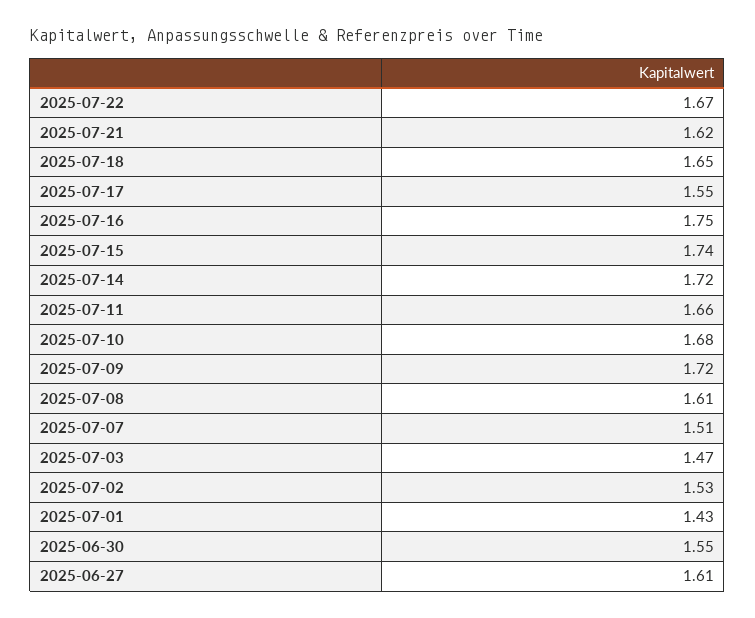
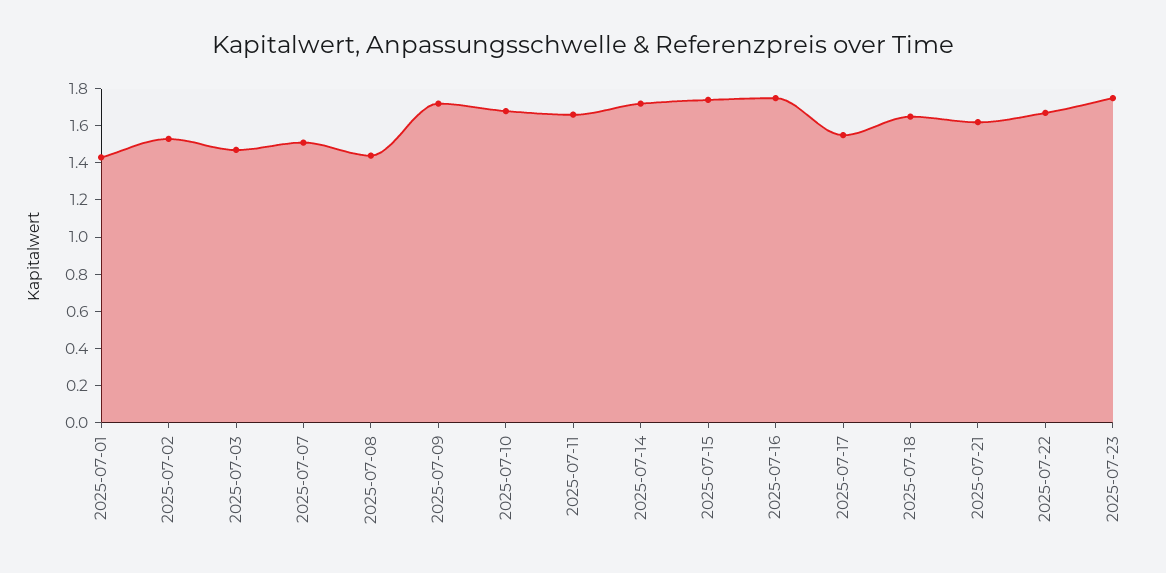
2025-07-08: 1.61 -> 1.45
2025-06-30: 1.55 -> none
2025-06-27: 1.61 -> none
2025-07-23: none -> 1.75

